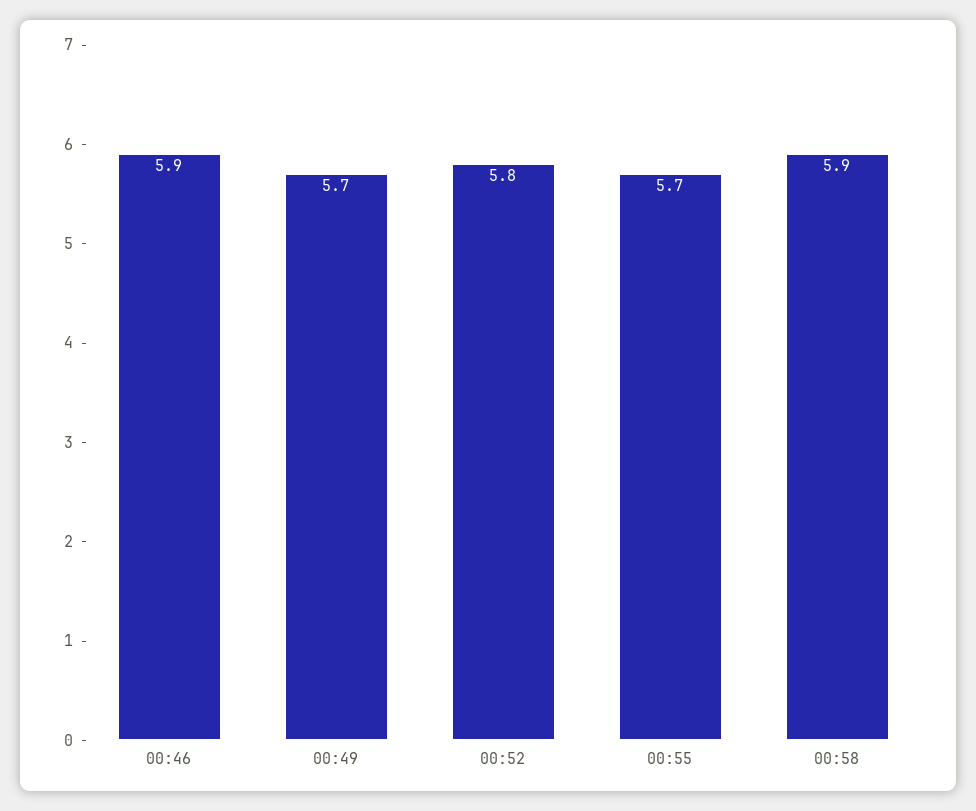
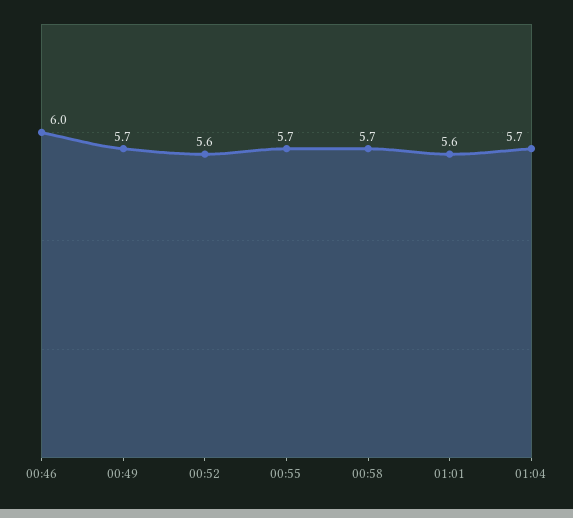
00:46: 5.9 -> 6
00:52: 5.8 -> 5.6
00:58: 5.9 -> 5.7
01:01: none -> 5.6
01:04: none -> 5.7

